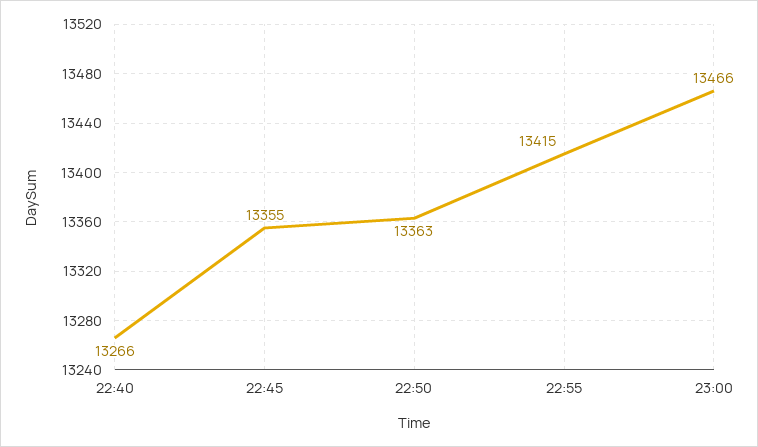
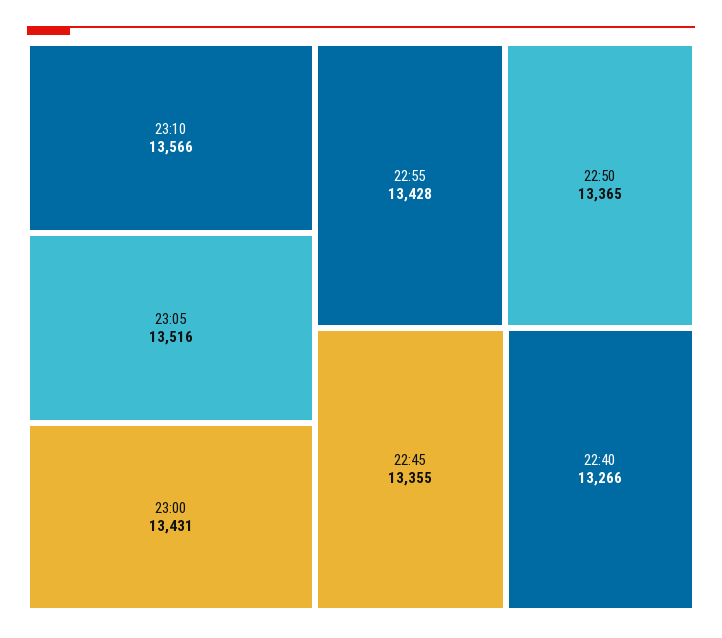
22:50: 13363 -> 13365
22:55: 13415 -> 13428
23:00: 13466 -> 13431
23:10: none -> 13566
23:05: none -> 13516

